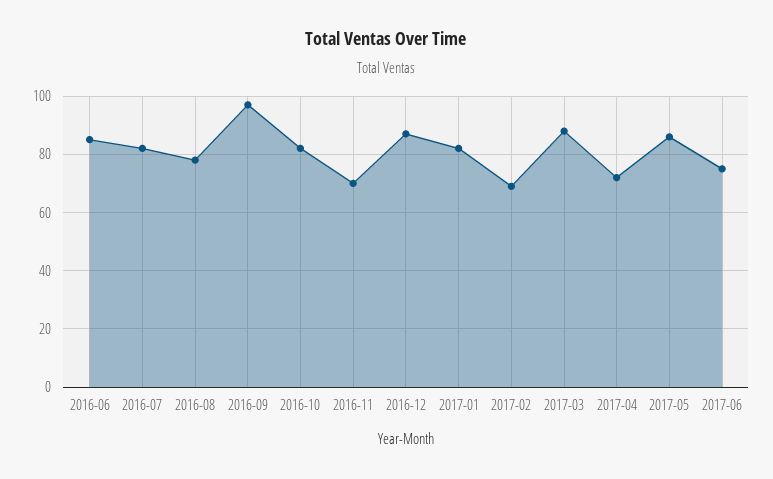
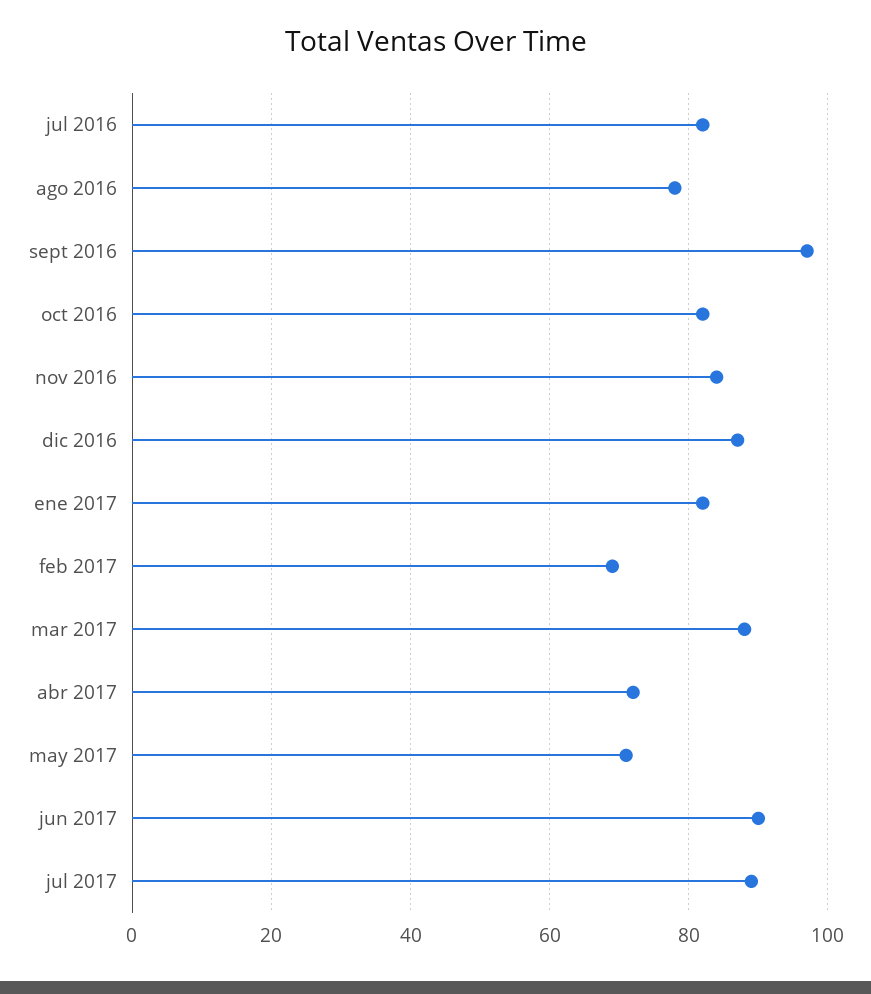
2016-06: 85 -> none
2016-11: 70 -> 85
2017-05: 85 -> 70
2017-06: 75 -> 90
jul 2017: none -> 90

